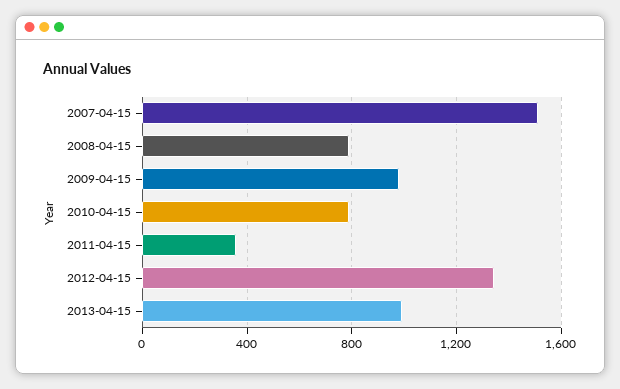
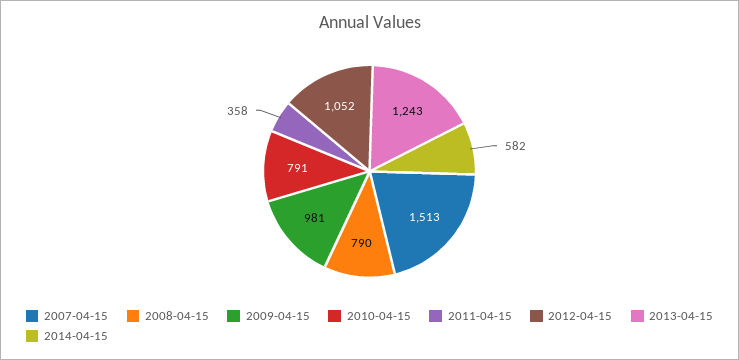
2012-04-15: 1350 -> 1052
2013-04-15: 1000 -> 1243
2014-04-15: none -> 582

